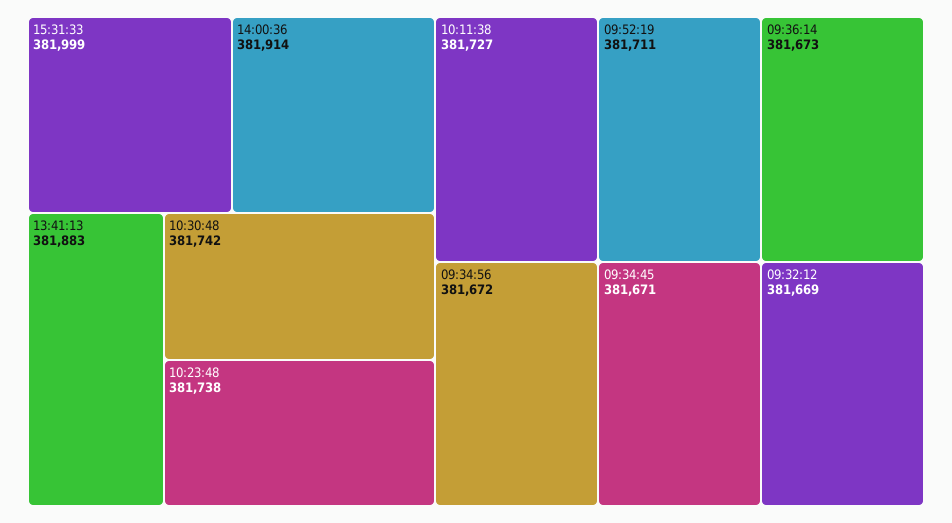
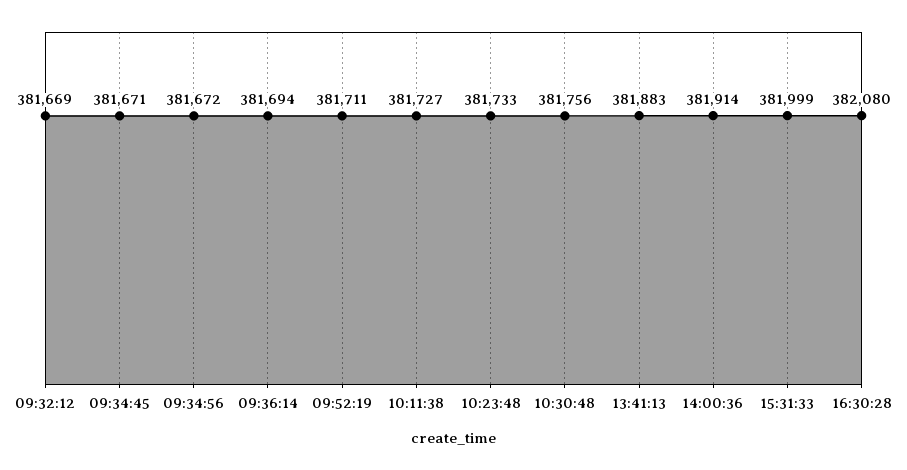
10:30:48: 381742 -> 381756
10:23:48: 381738 -> 381733
09:36:14: 381673 -> 381694
16:30:28: none -> 382080

